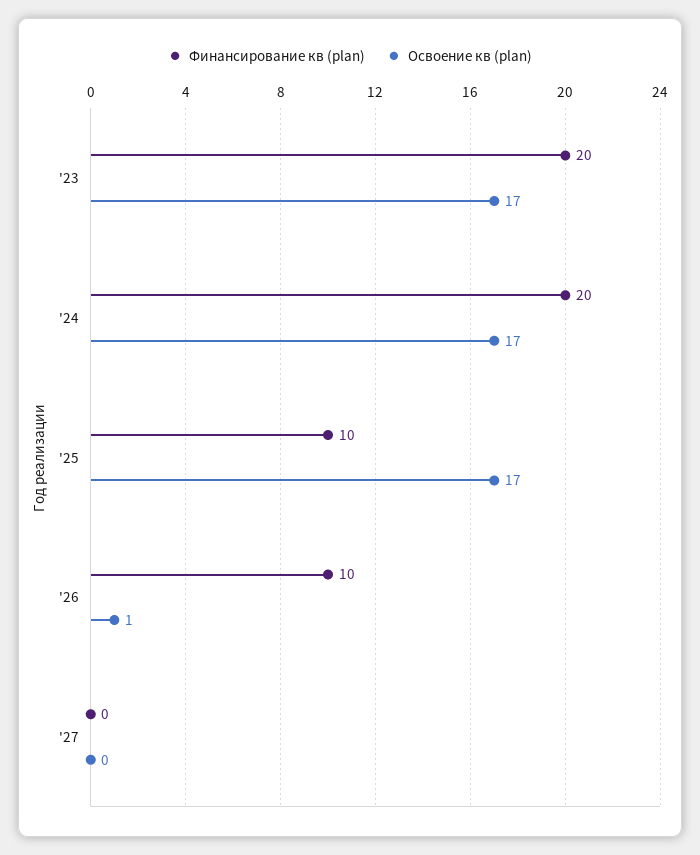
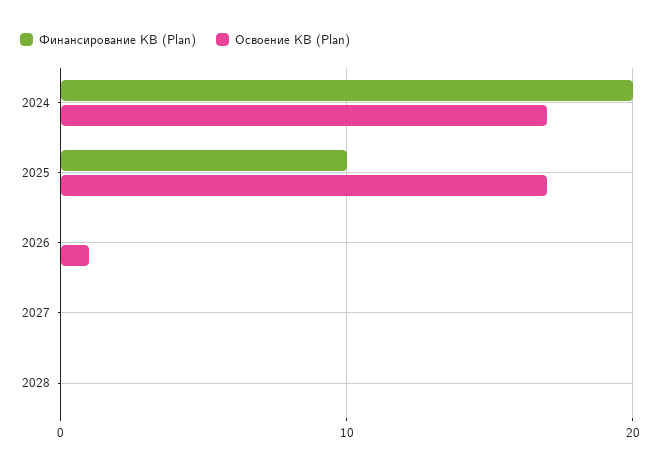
Финансирование кв (plan), '23: 20 -> none
Освоение кв (plan), '23: 17 -> none
Финансирование кв (plan), '26: 10 -> 0
Финансирование кв (plan), 2028: none -> 0
Освоение кв (plan), 2028: none -> 0

